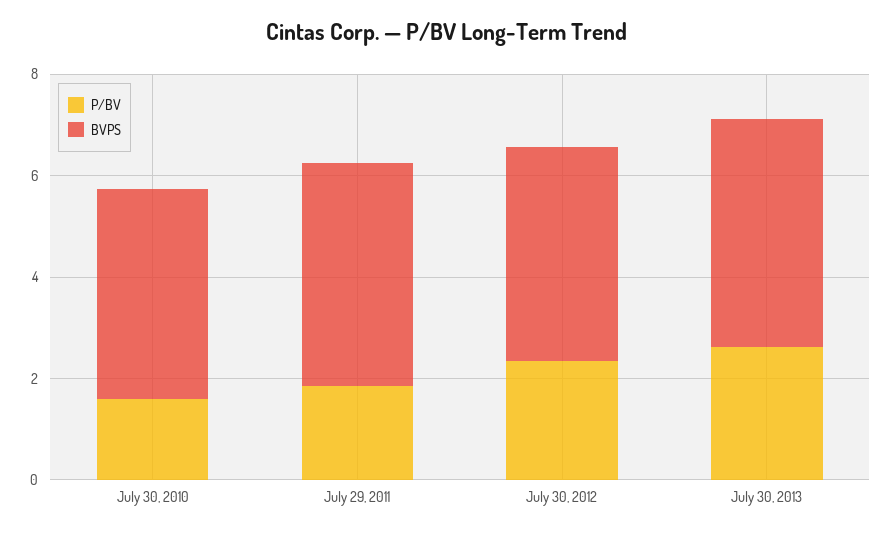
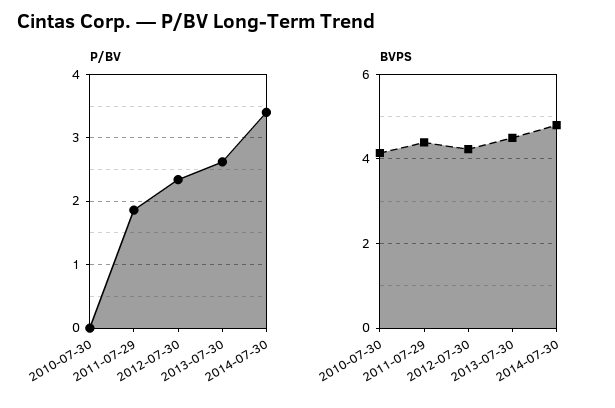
P/BV, July 30, 2010: 1.5 -> 0
P/BV, 2014-07-30: none -> 3.4
BVPS, 2014-07-30: none -> 4.8

